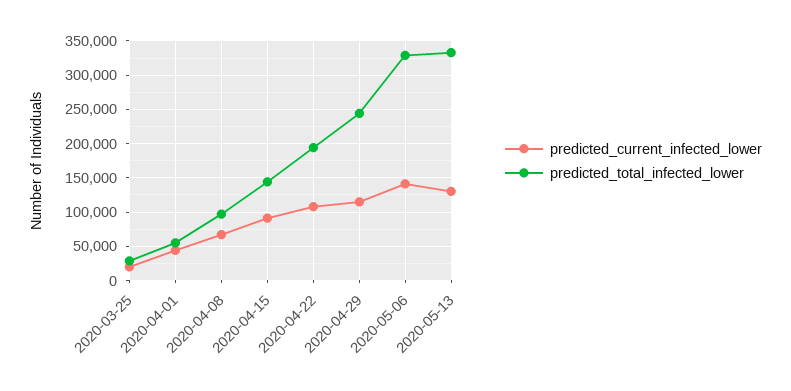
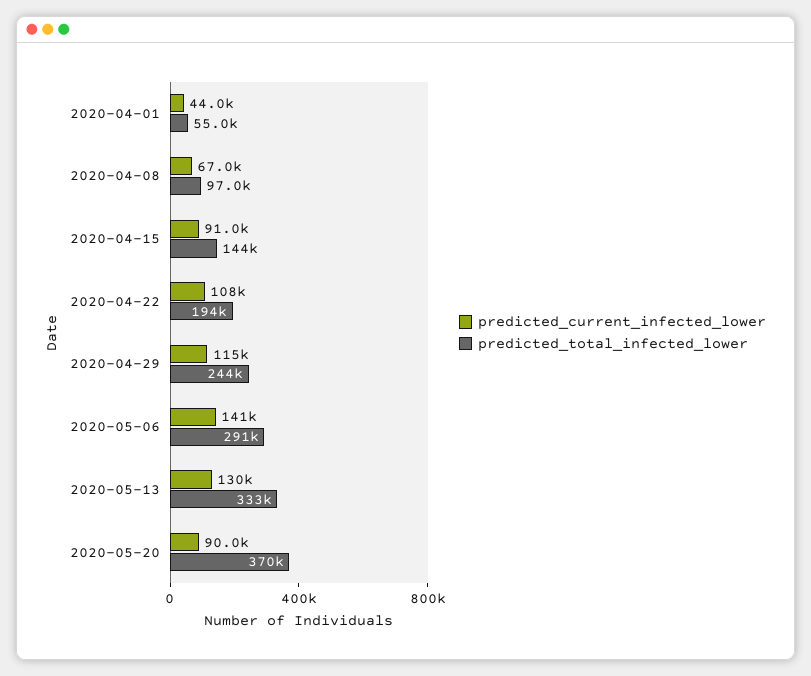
predicted_current_infected_lower, 2020-03-25: 20000 -> none
predicted_total_infected_lower, 2020-03-25: 30000 -> none
predicted_total_infected_lower, 2020-05-06: 330000 -> 291000
predicted_current_infected_lower, 2020-05-20: none -> 90000
predicted_total_infected_lower, 2020-05-20: none -> 370000

